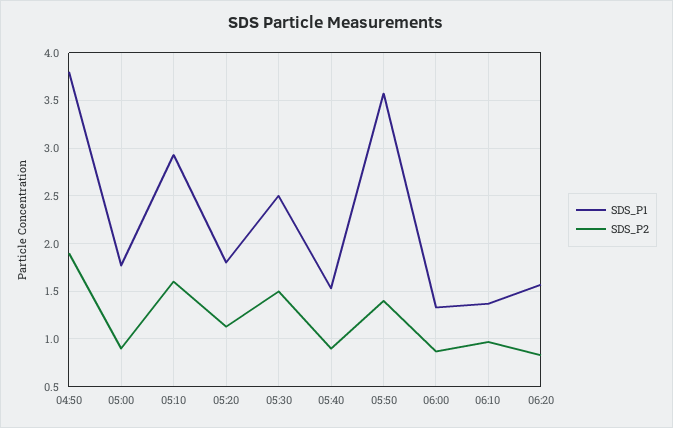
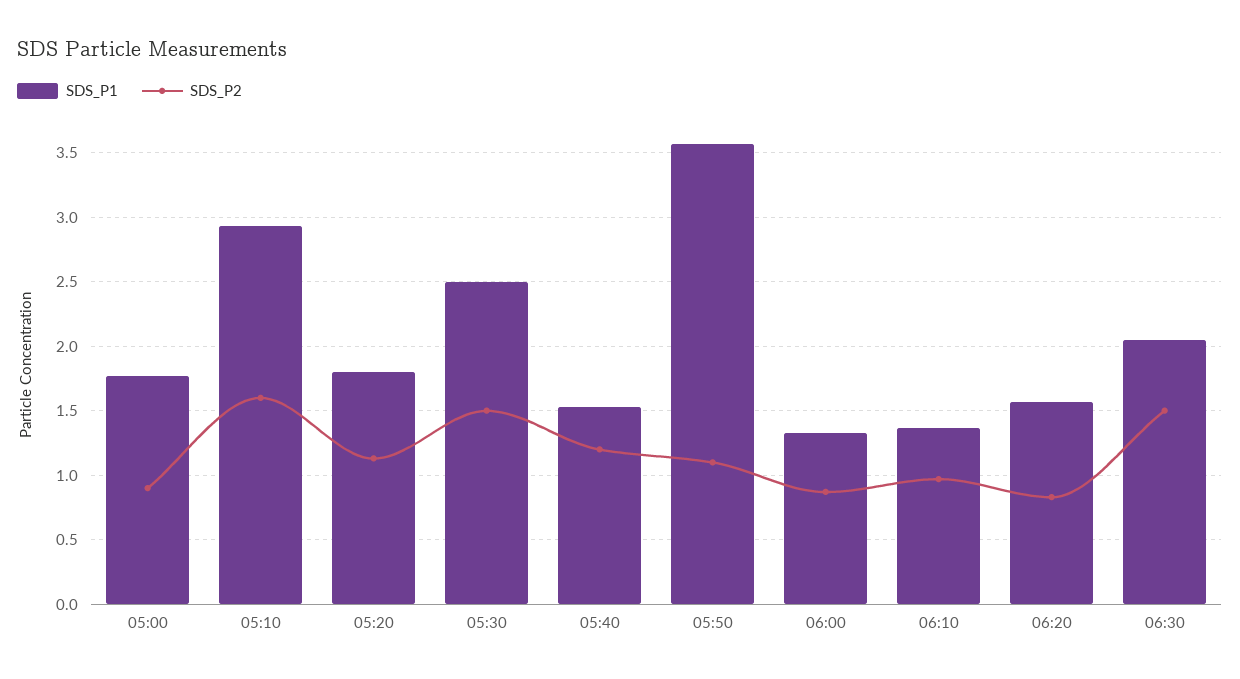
SDS_P1, 04:50: 3.8 -> none
SDS_P2, 04:50: 1.9 -> none
SDS_P2, 05:40: 0.9 -> 1.2
SDS_P2, 05:50: 1.4 -> 1.1
SDS_P1, 06:30: none -> 2.05
SDS_P2, 06:30: none -> 1.5

